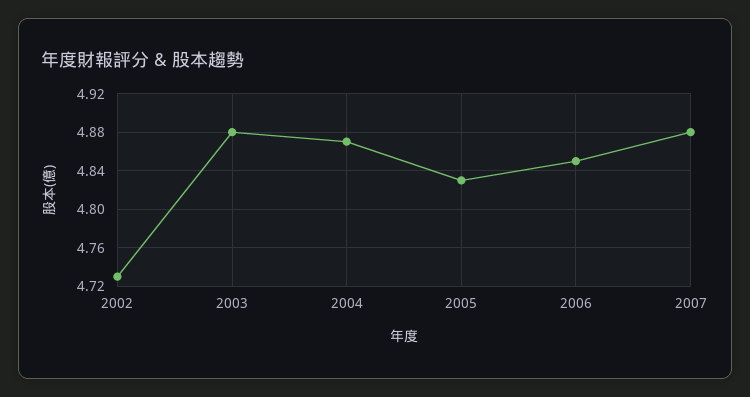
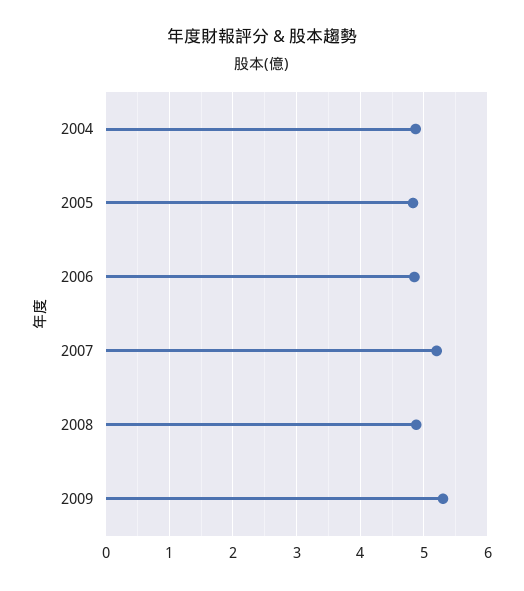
2002: 4.73 -> none
2003: 4.88 -> none
2007: 4.88 -> 5.2
2008: none -> 4.9
2009: none -> 5.3

